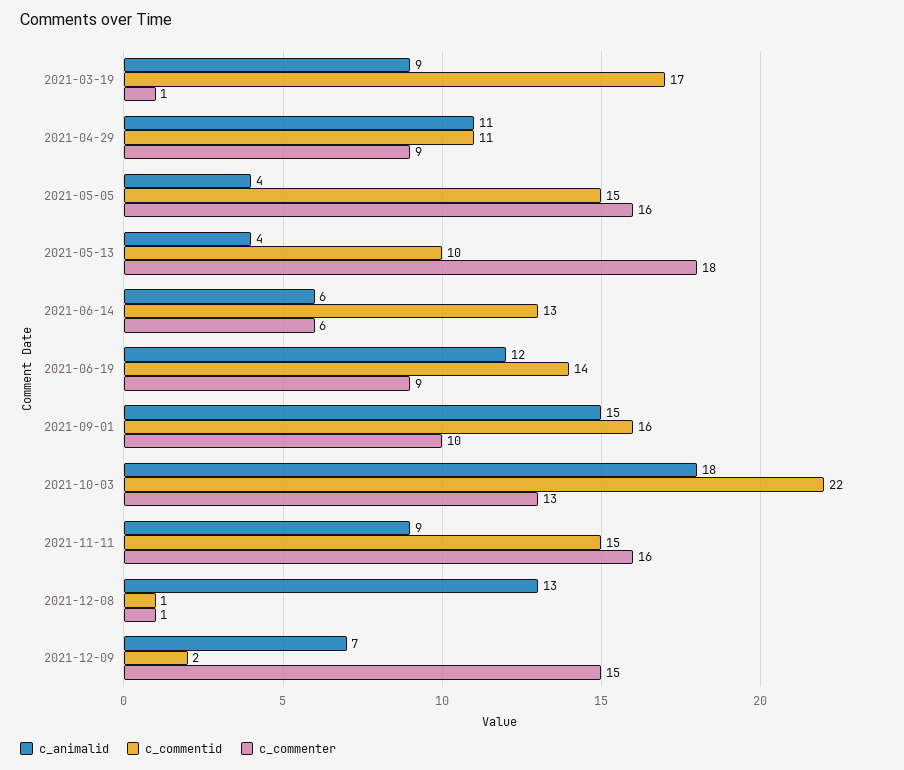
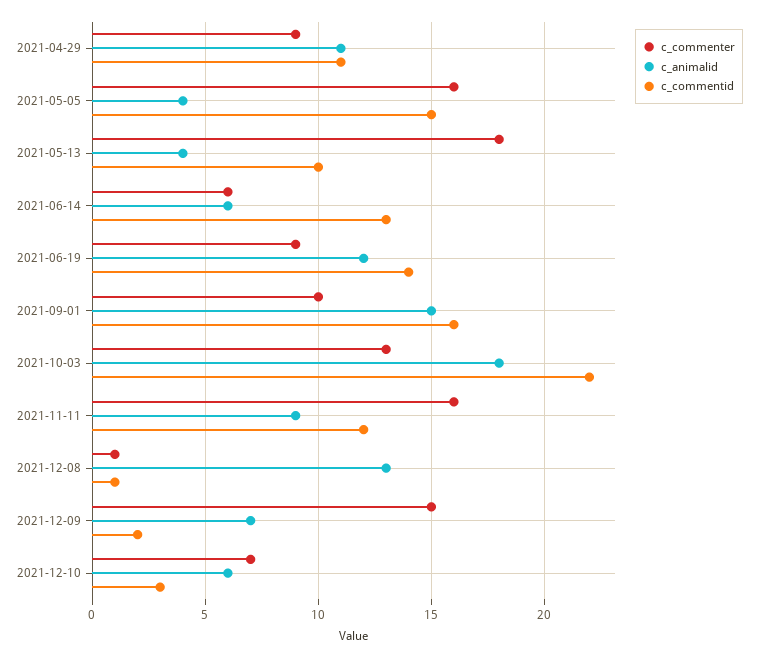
c_animalid, 2021-03-19: 9 -> none
c_commentid, 2021-03-19: 17 -> none
c_commenter, 2021-03-19: 1 -> none
c_commentid, 2021-11-11: 15 -> 12
c_commenter, 2021-12-10: none -> 7
c_animalid, 2021-12-10: none -> 6
c_commentid, 2021-12-10: none -> 3

